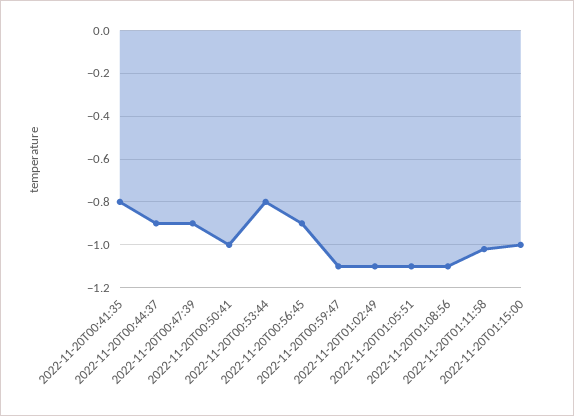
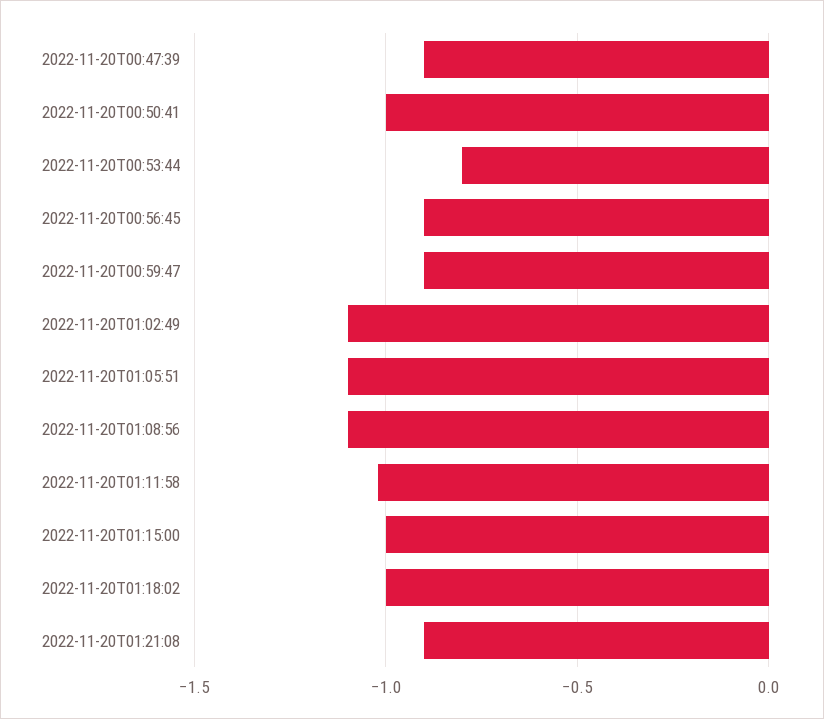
2022-11-20T00:41:35: -0.8 -> none
2022-11-20T00:44:37: -0.9 -> none
2022-11-20T00:59:47: -1.1 -> -0.9
2022-11-20T01:18:02: none -> -1
2022-11-20T01:21:08: none -> -0.9

